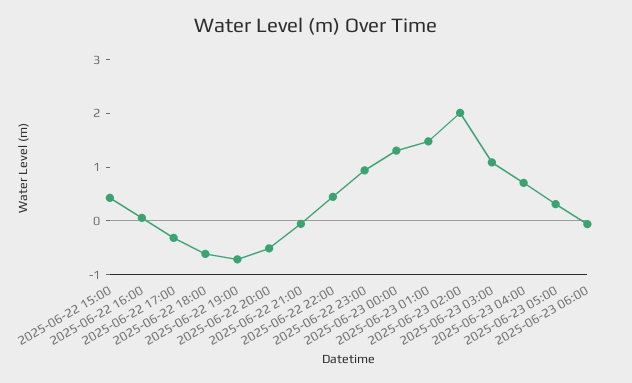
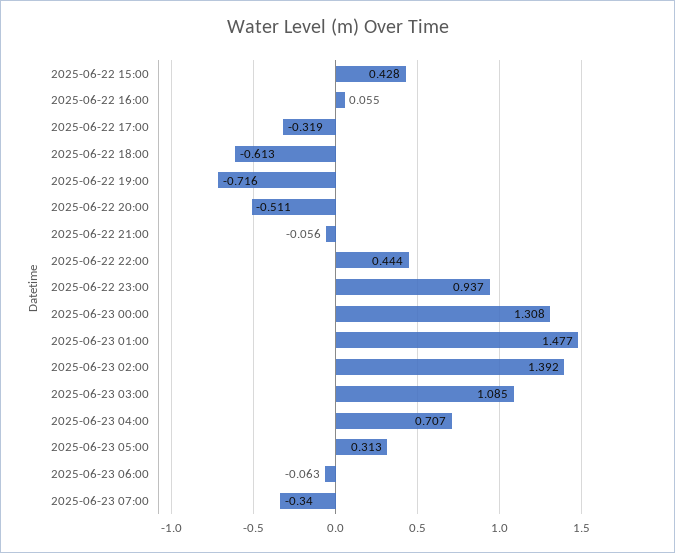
2025-06-23 02:00: 2 -> 1.392
2025-06-23 07:00: none -> -0.34

